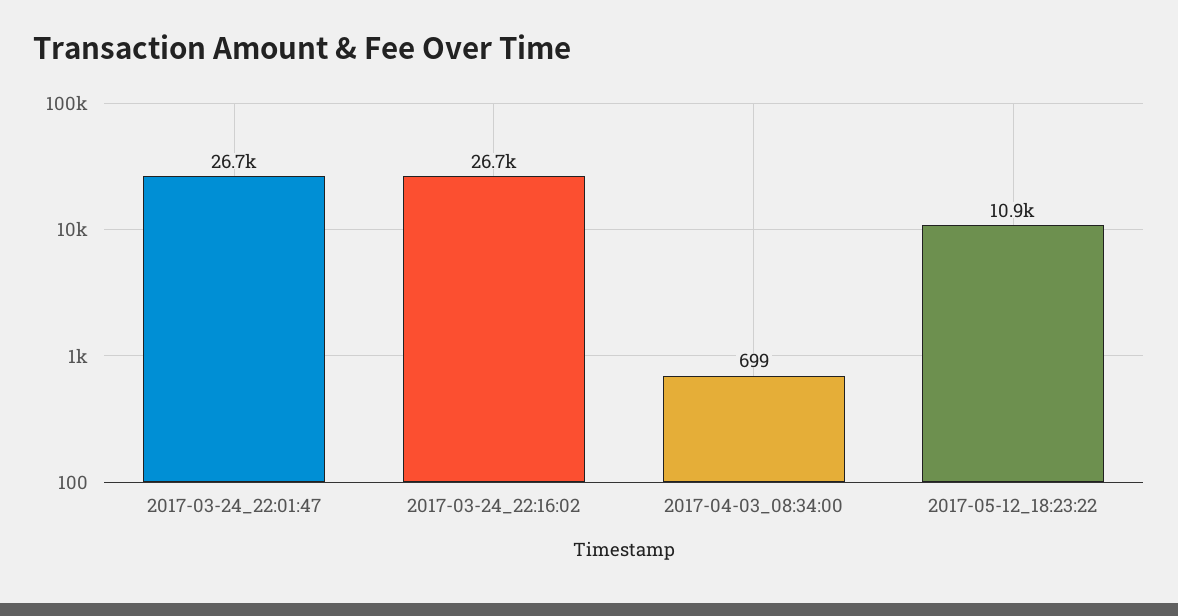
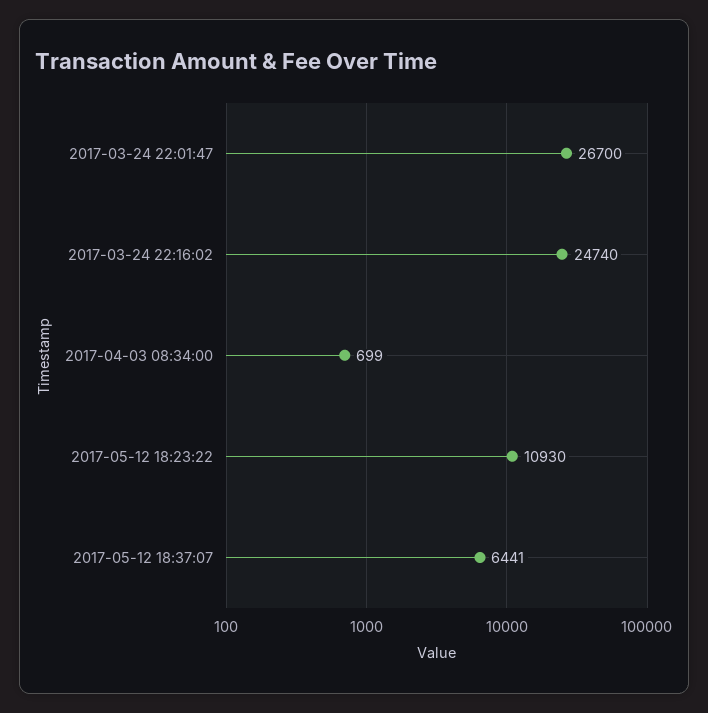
2017-03-24_22:16:02: 26700 -> 24740
2017-05-12 18:37:07: none -> 6441

